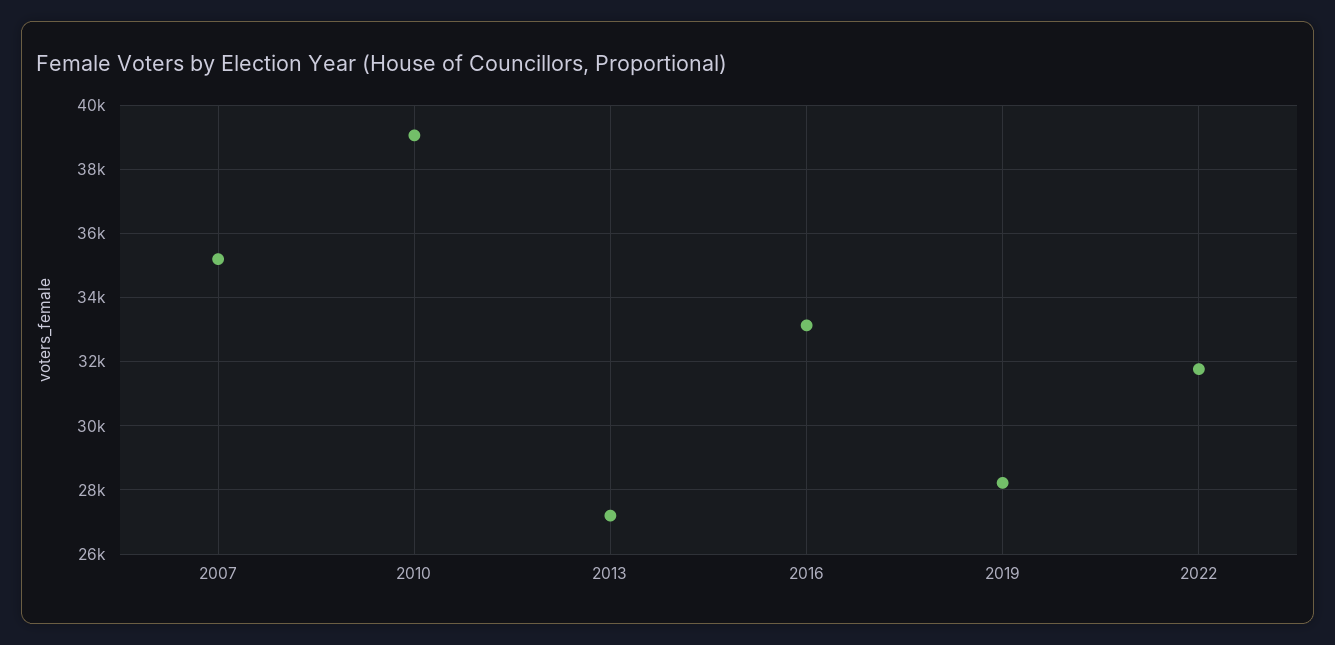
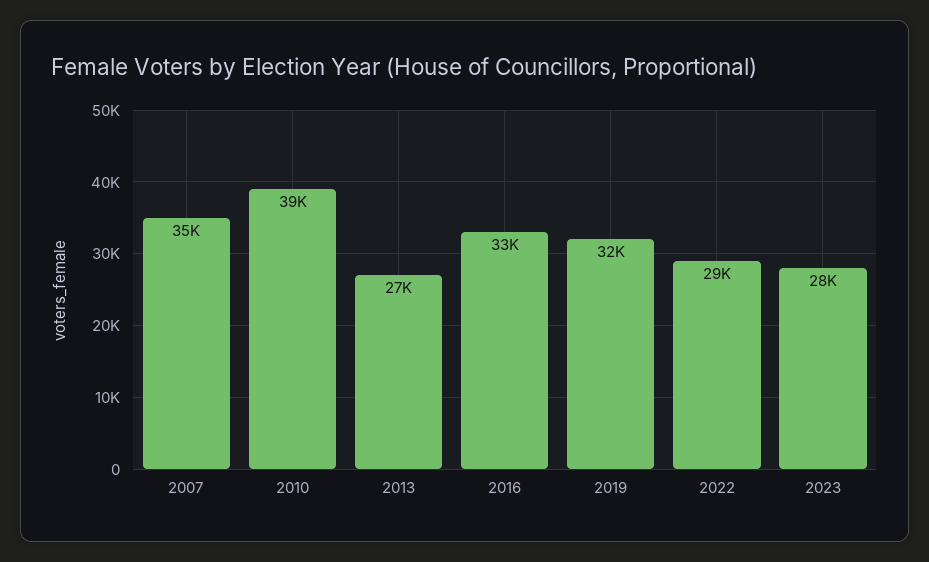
2019: 28200 -> 32000
2022: 31800 -> 29000
2023: none -> 28000

